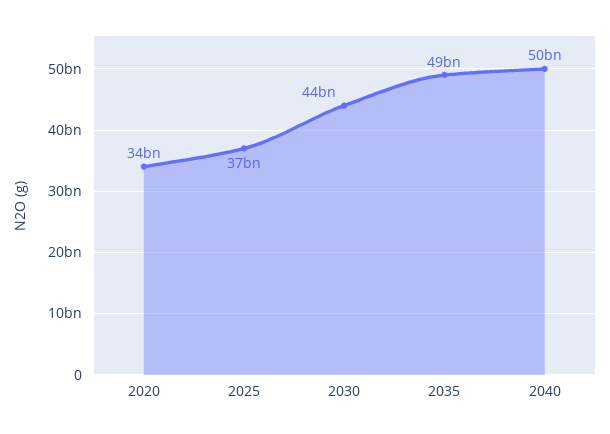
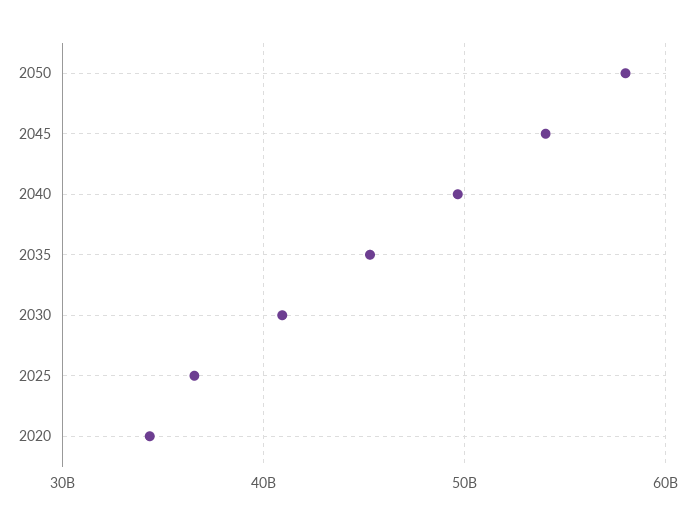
2030: 44000000000 -> 41000000000
2035: 49000000000 -> 45000000000
2050: none -> 58000000000
2045: none -> 54000000000

